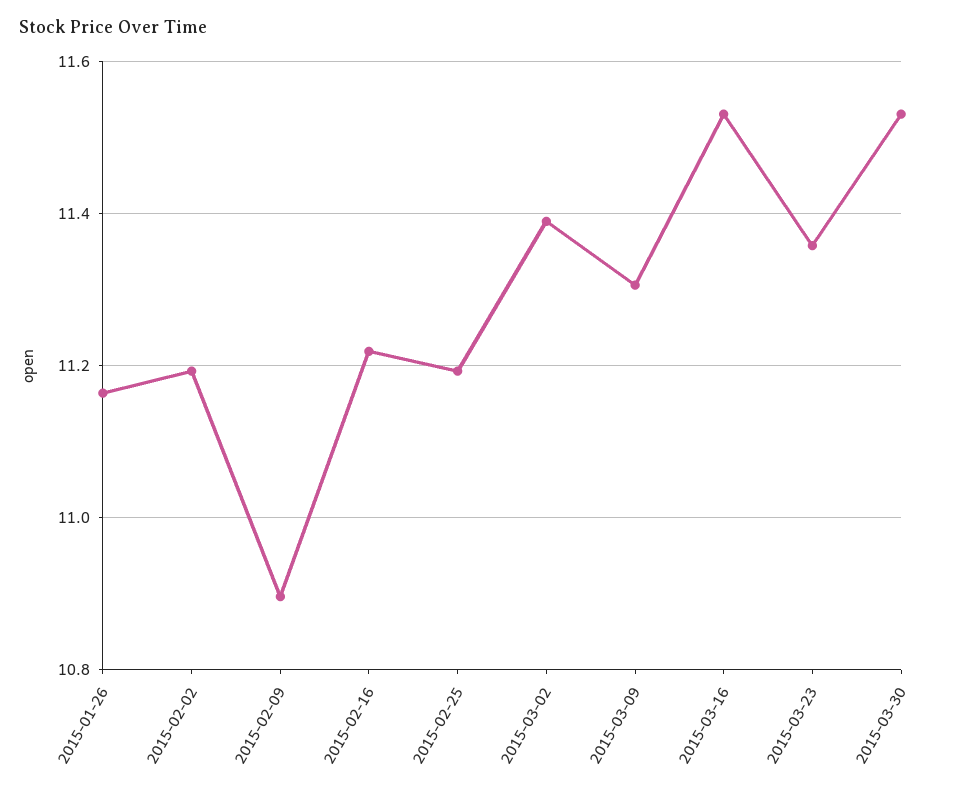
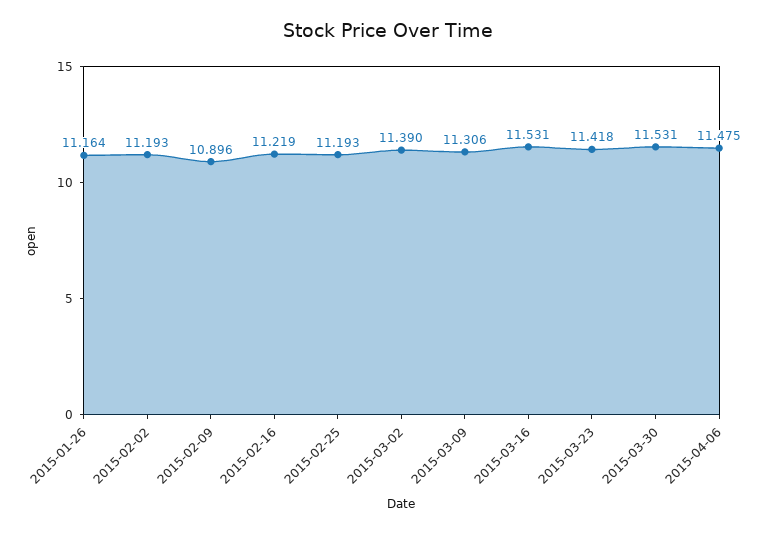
2015-03-23: 11.36 -> 11.418
2015-04-06: none -> 11.475

